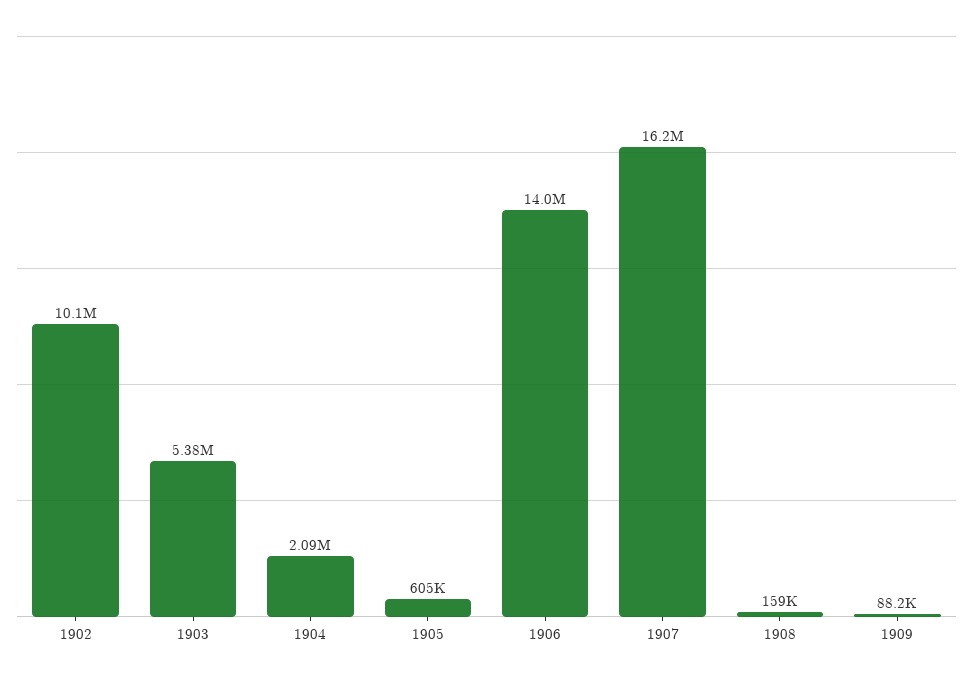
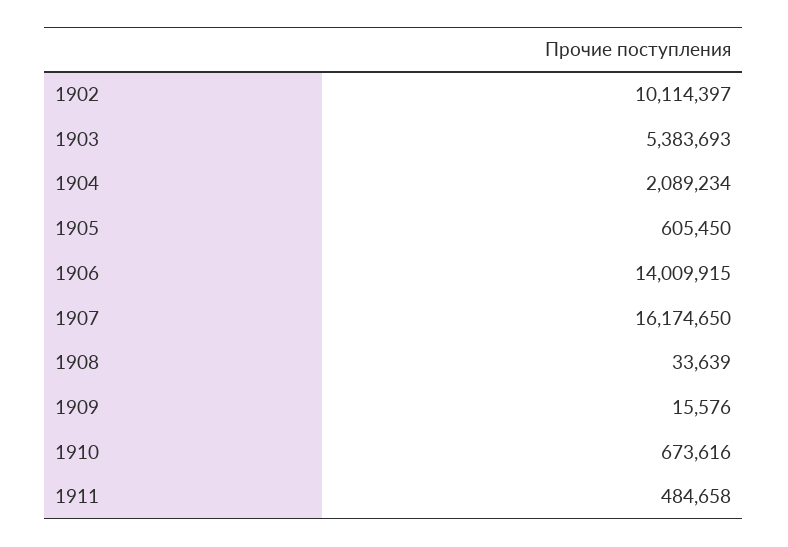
1908: 159000 -> 33639
1909: 88200 -> 15576
1910: none -> 673616
1911: none -> 484658

